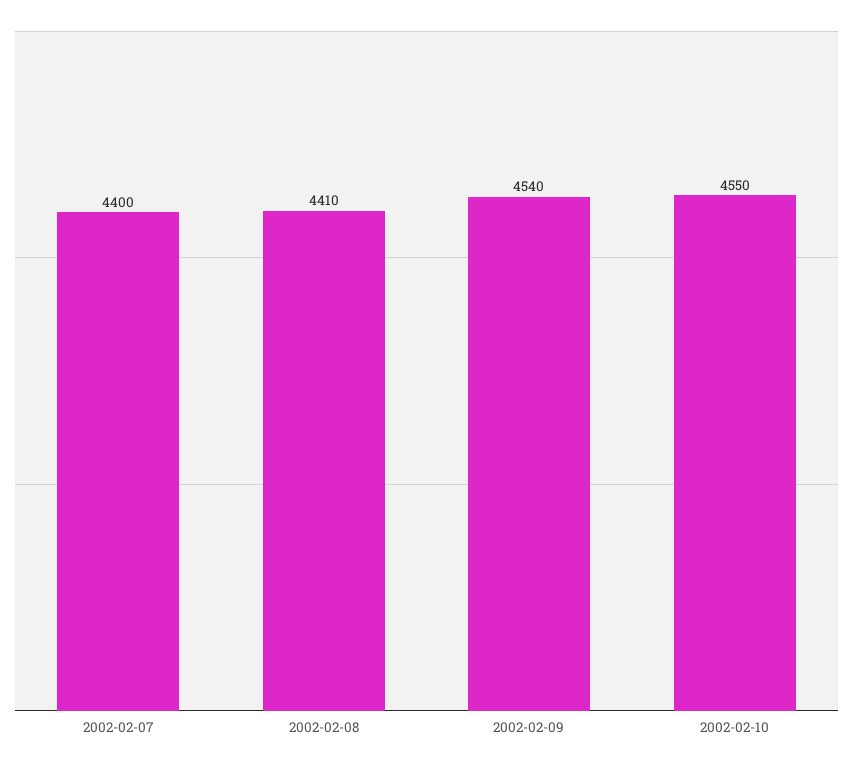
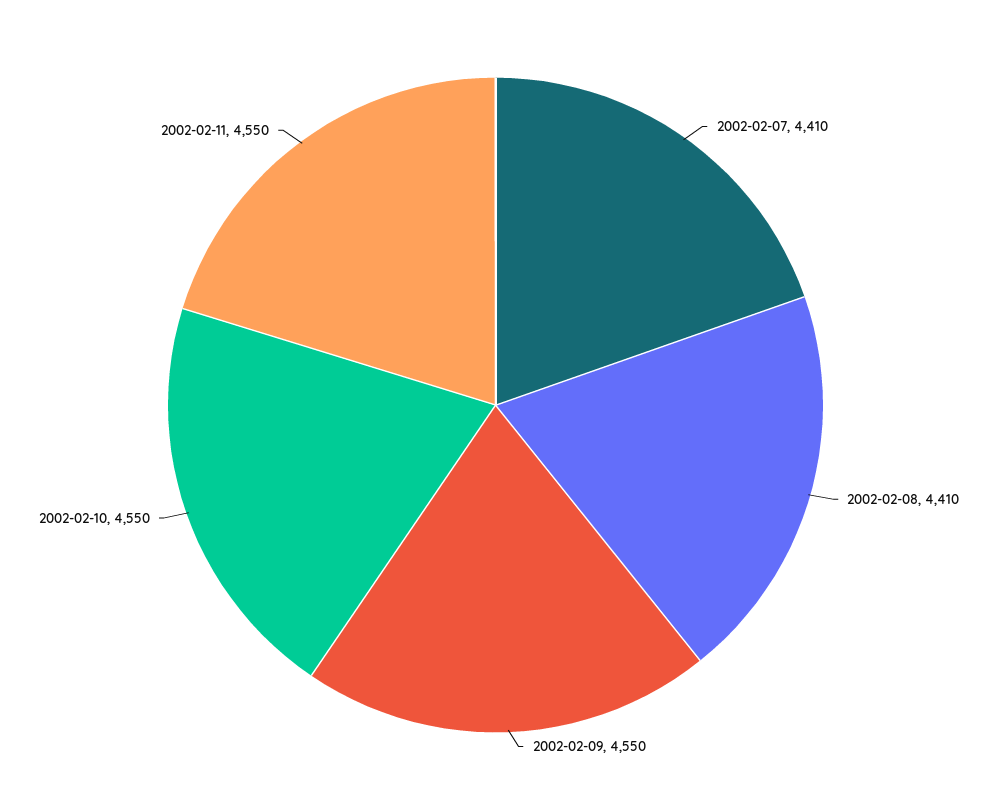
2002-02-07: 4400 -> 4410
2002-02-09: 4540 -> 4550
2002-02-11: none -> 4550

